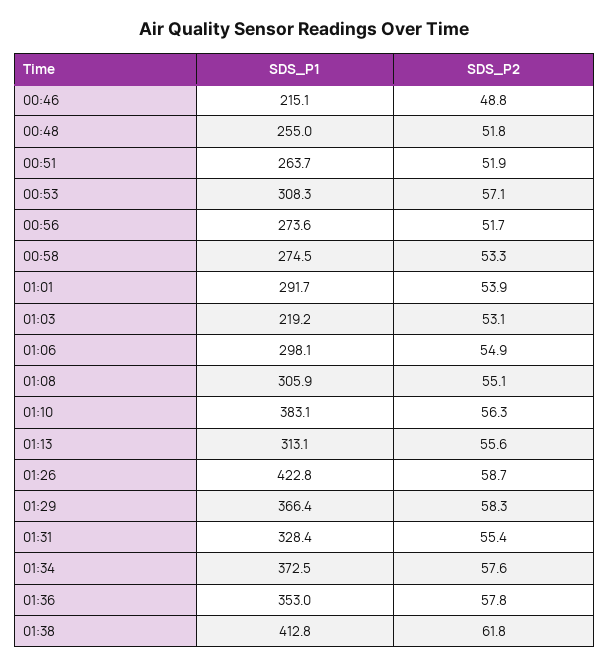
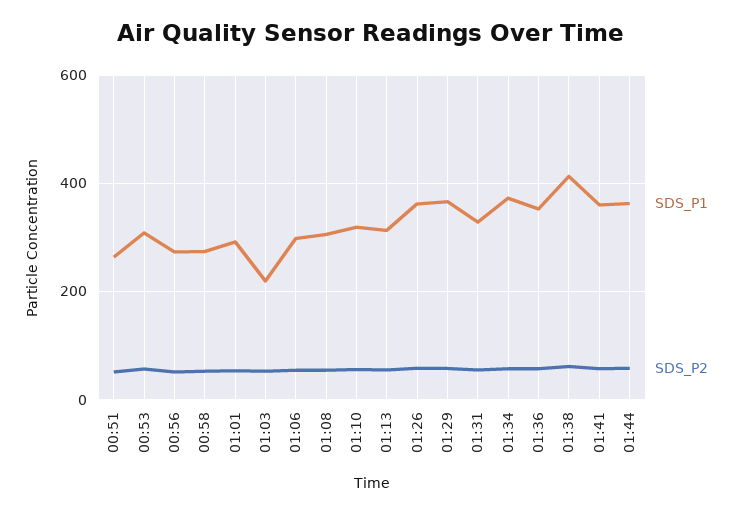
SDS_P1, 00:46: 215.1 -> none
SDS_P2, 00:46: 48.8 -> none
SDS_P1, 00:48: 255 -> none
SDS_P2, 00:48: 51.8 -> none
SDS_P1, 01:10: 383.1 -> 320
SDS_P1, 01:26: 422.8 -> 360
SDS_P1, 01:41: none -> 360
SDS_P2, 01:41: none -> 60
SDS_P1, 01:44: none -> 360
SDS_P2, 01:44: none -> 60

